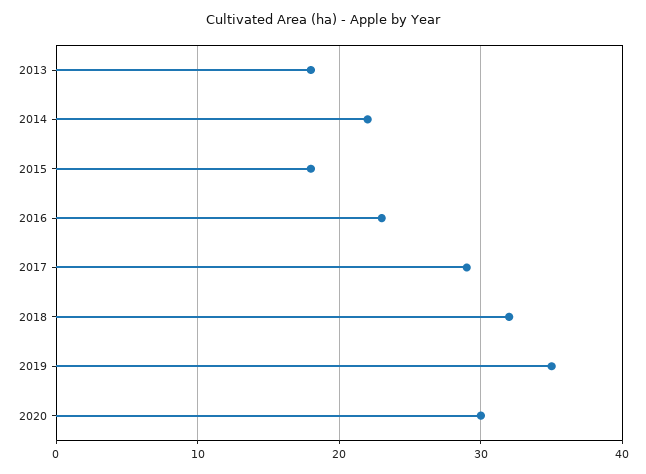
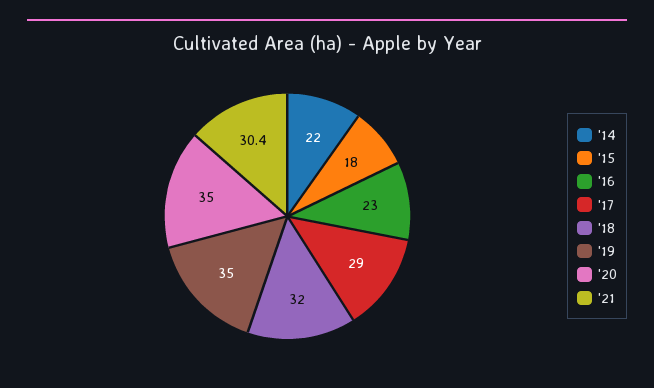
2013: 18 -> none
2020: 30 -> 35
'21: none -> 30.4

